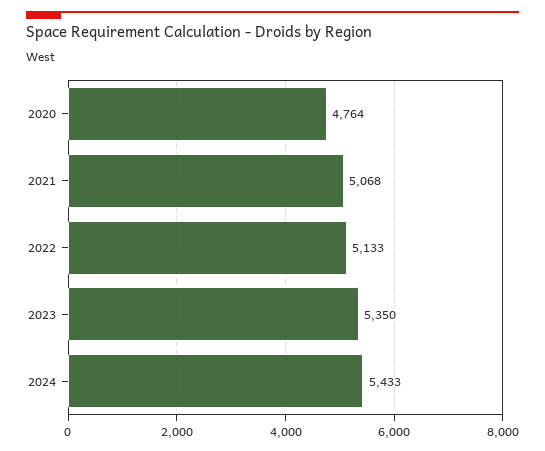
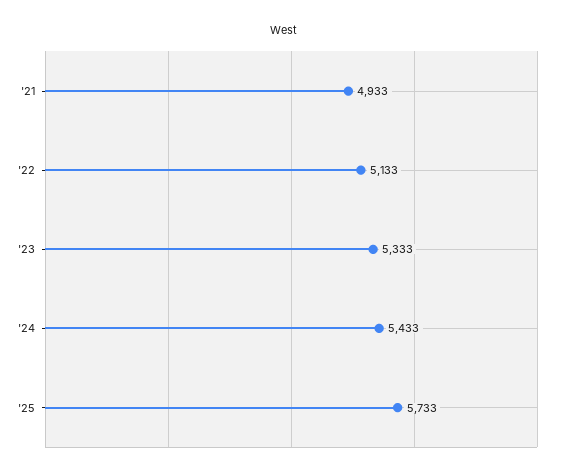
2020: 4764 -> none
2021: 5068 -> 4933
2023: 5350 -> 5333
'25: none -> 5733

